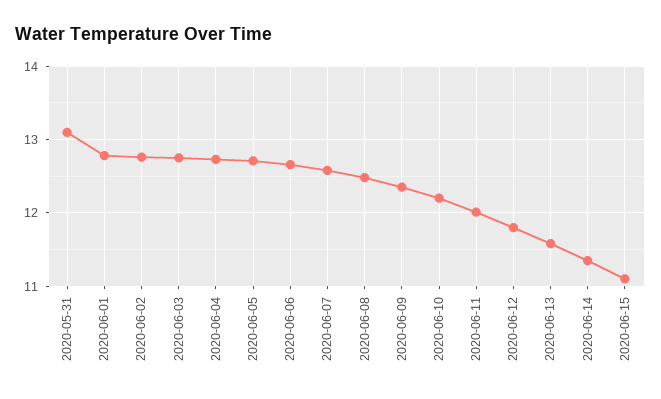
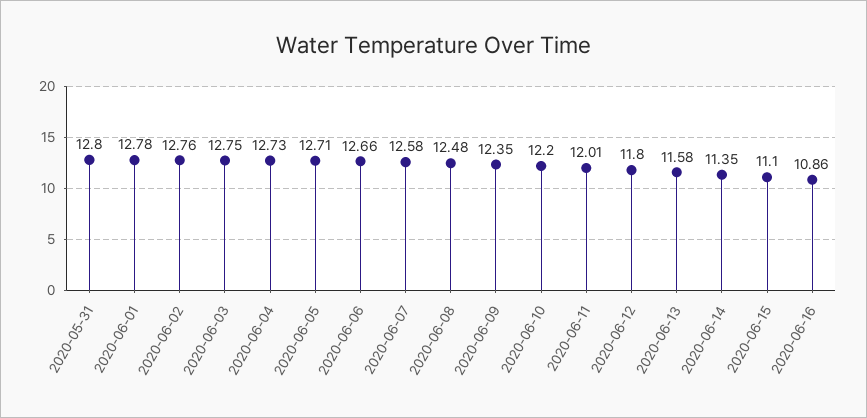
2020-05-31: 13.1 -> 12.8
2020-06-16: none -> 10.86

